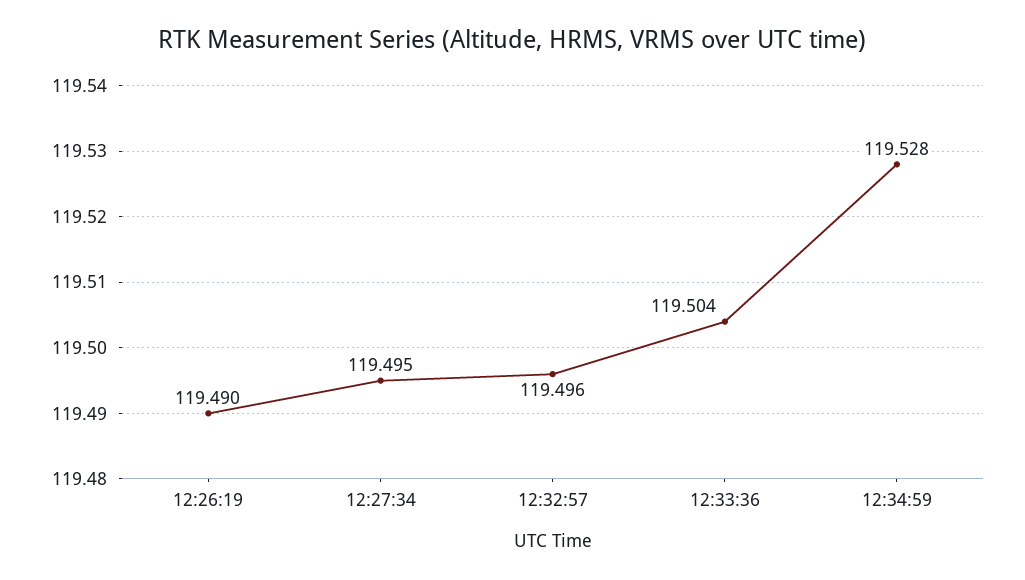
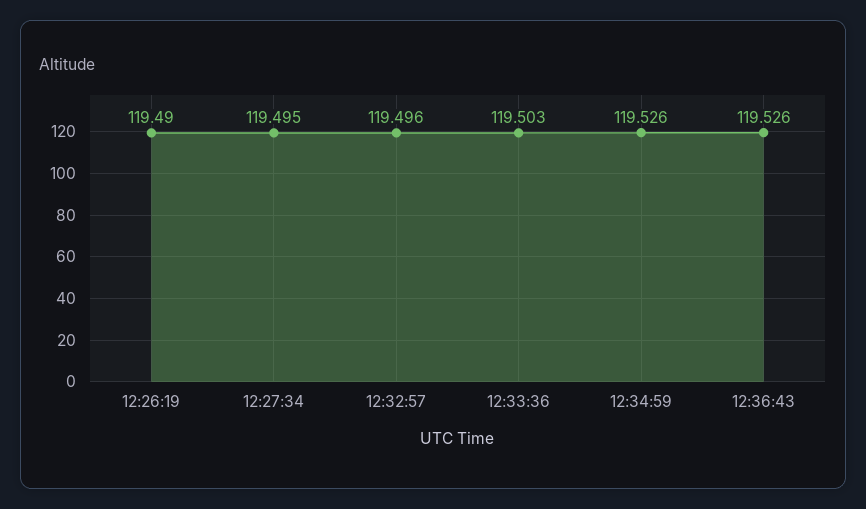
12:33:36: 119.504 -> 119.503
12:34:59: 119.528 -> 119.526
12:36:43: none -> 119.526

